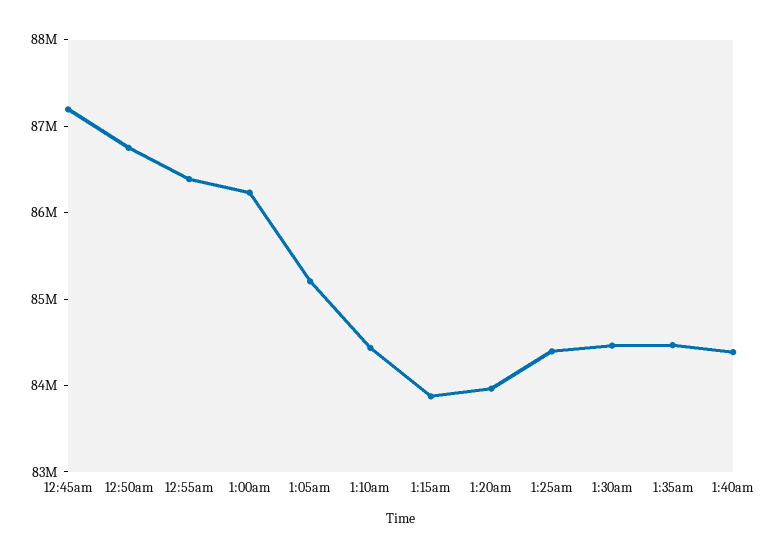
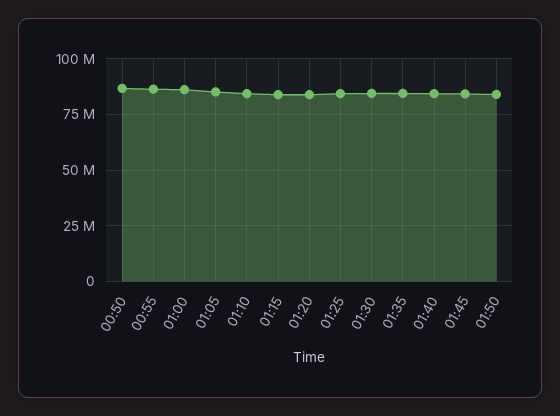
12:45am: 87200000 -> none
01:45: none -> 85000000
01:50: none -> 85000000

